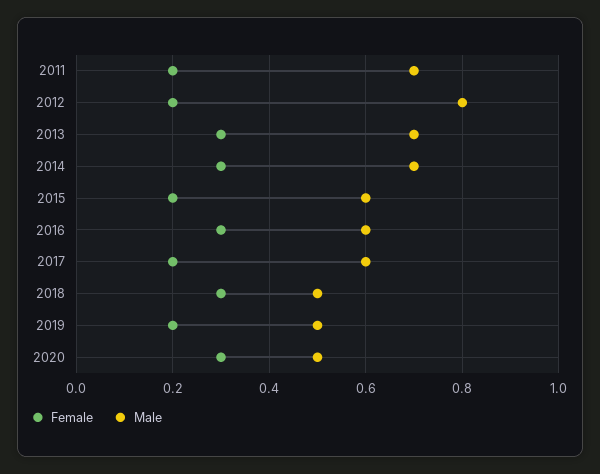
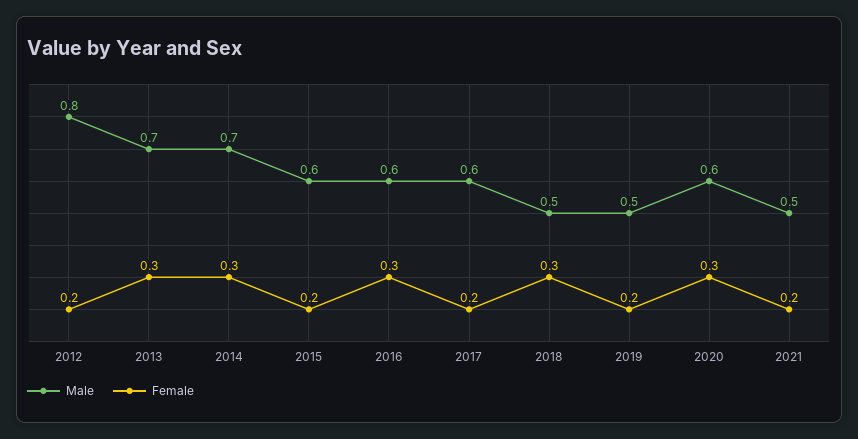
Female, 2011: 0.2 -> none
Male, 2011: 0.7 -> none
Male, 2020: 0.5 -> 0.6
Male, 2021: none -> 0.5
Female, 2021: none -> 0.2

